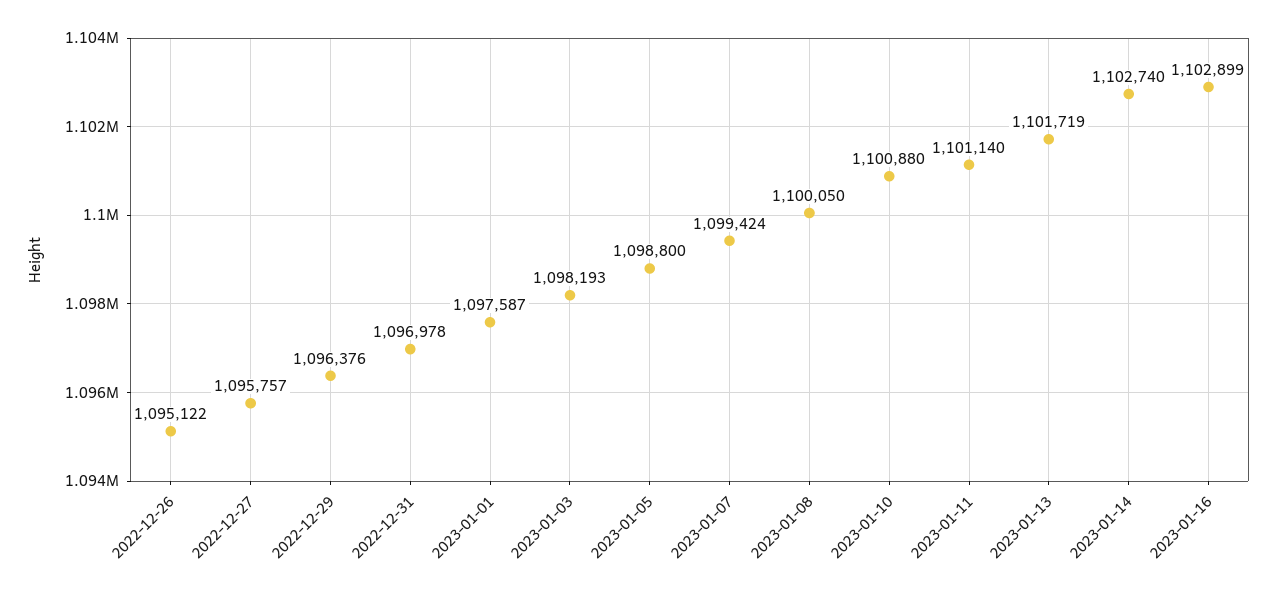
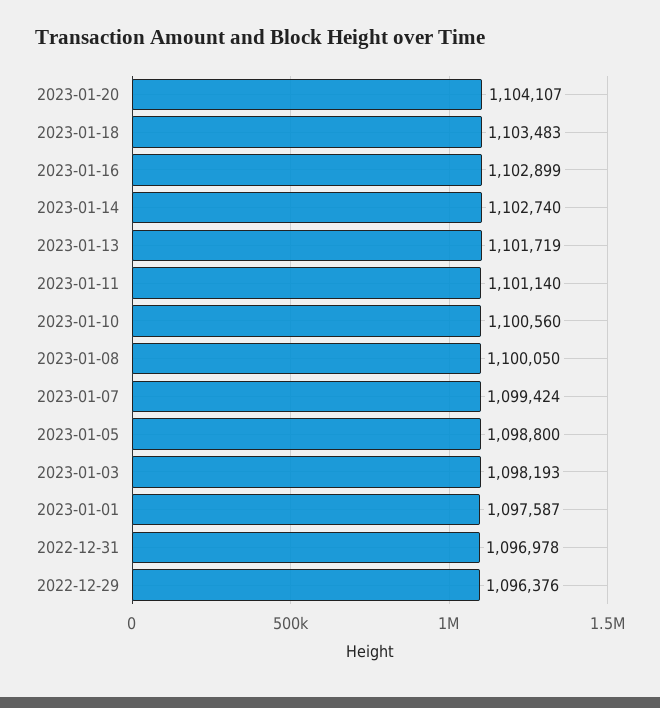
2022-12-26: 1095122 -> none
2022-12-27: 1095757 -> none
2023-01-10: 1100880 -> 1100560
2023-01-20: none -> 1104107
2023-01-18: none -> 1103483

